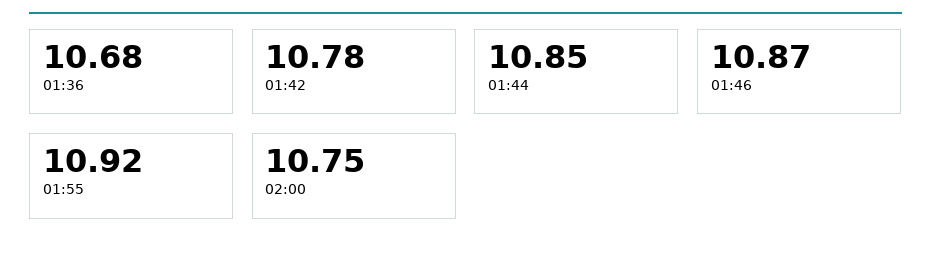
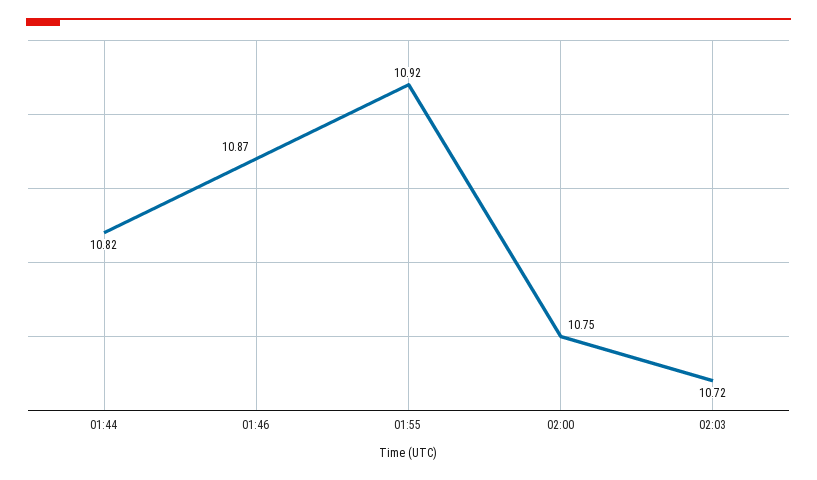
01:36: 10.68 -> none
01:42: 10.78 -> none
01:44: 10.85 -> 10.82
02:03: none -> 10.72

